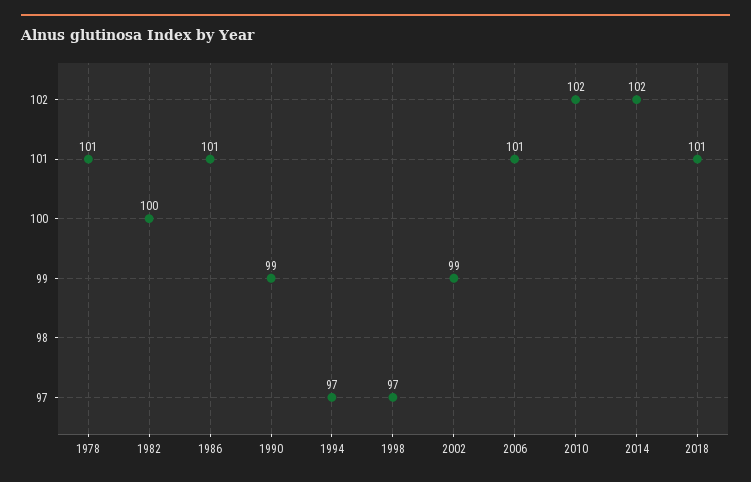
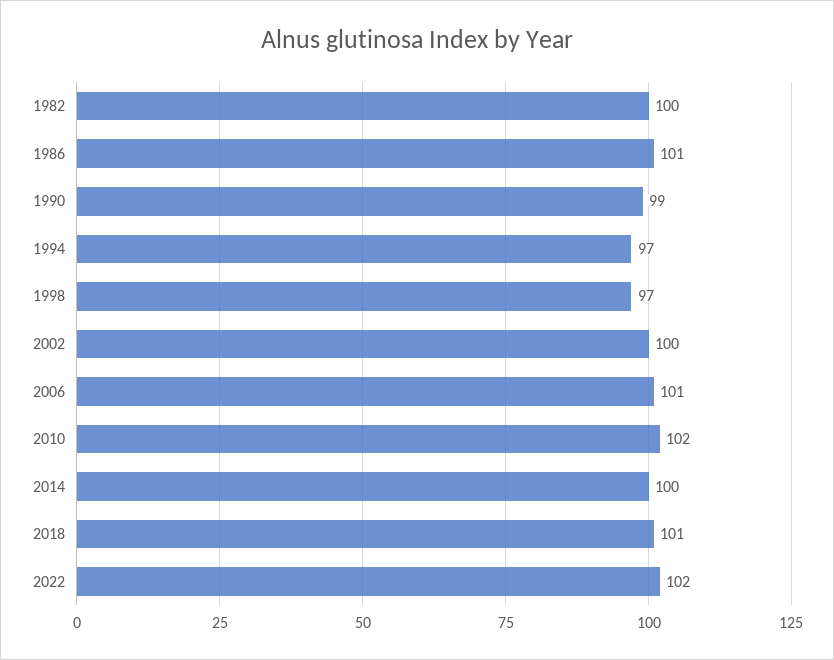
1978: 101 -> none
2002: 99 -> 100
2014: 102 -> 100
2022: none -> 102

